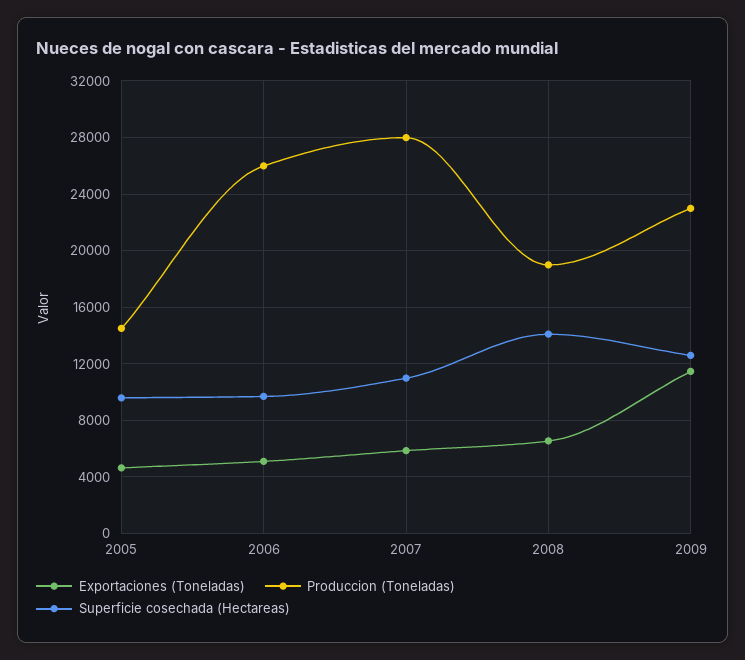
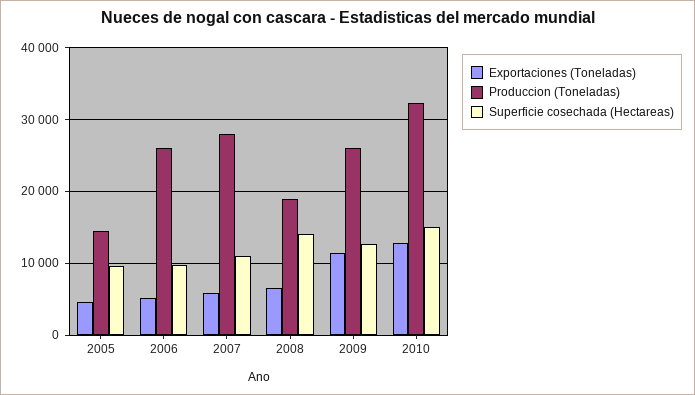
Produccion (Toneladas), 2009: 23000 -> 26000
Exportaciones (Toneladas), 2010: none -> 13000
Produccion (Toneladas), 2010: none -> 32000
Superficie cosechada (Hectareas), 2010: none -> 15000

